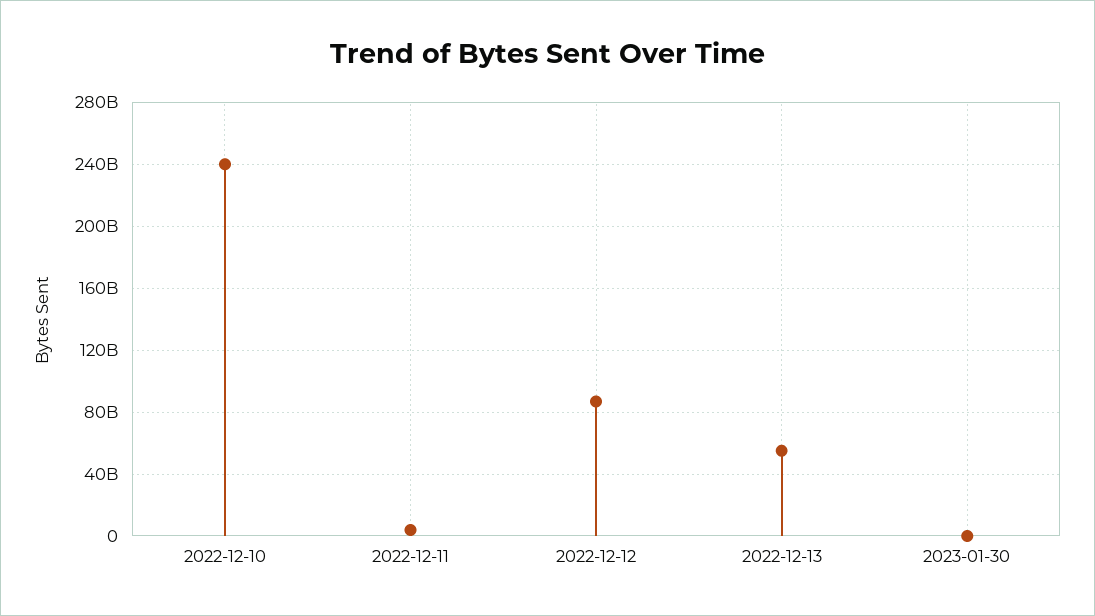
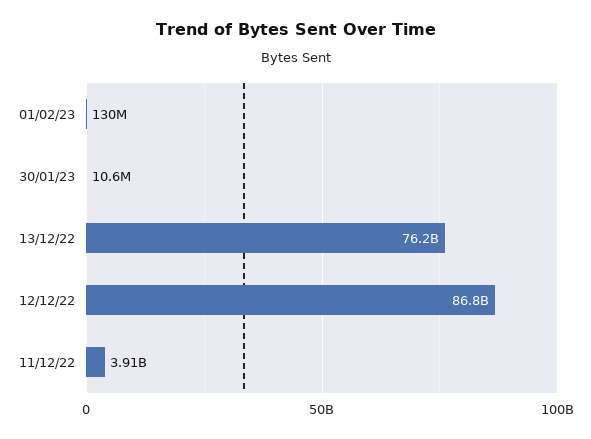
2022-12-10: 240000000000 -> none
2022-12-13: 55000000000 -> 76200000000
01/02/23: none -> 130000000

